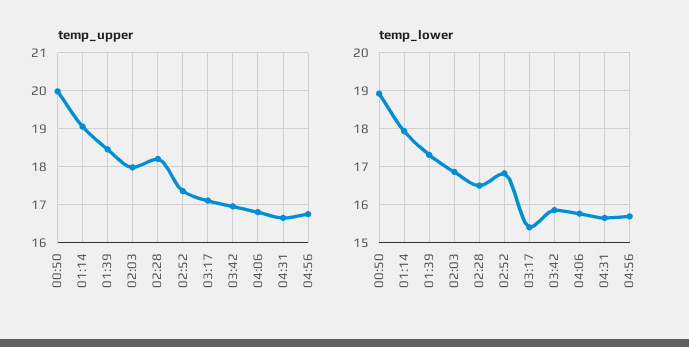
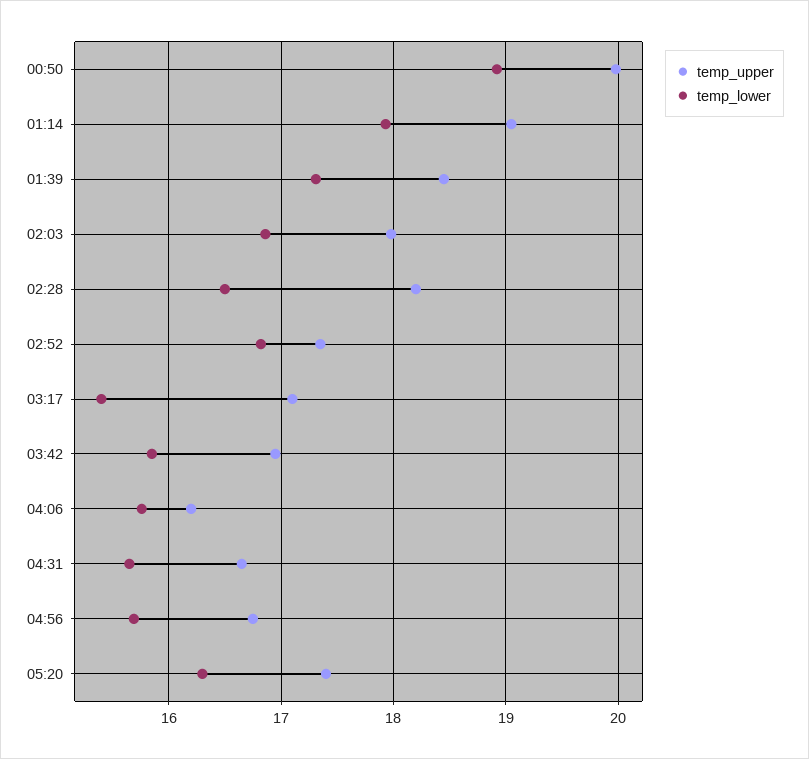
temp_upper, 04:06: 16.8 -> 16.2
temp_upper, 05:20: none -> 17.4
temp_lower, 05:20: none -> 16.3

